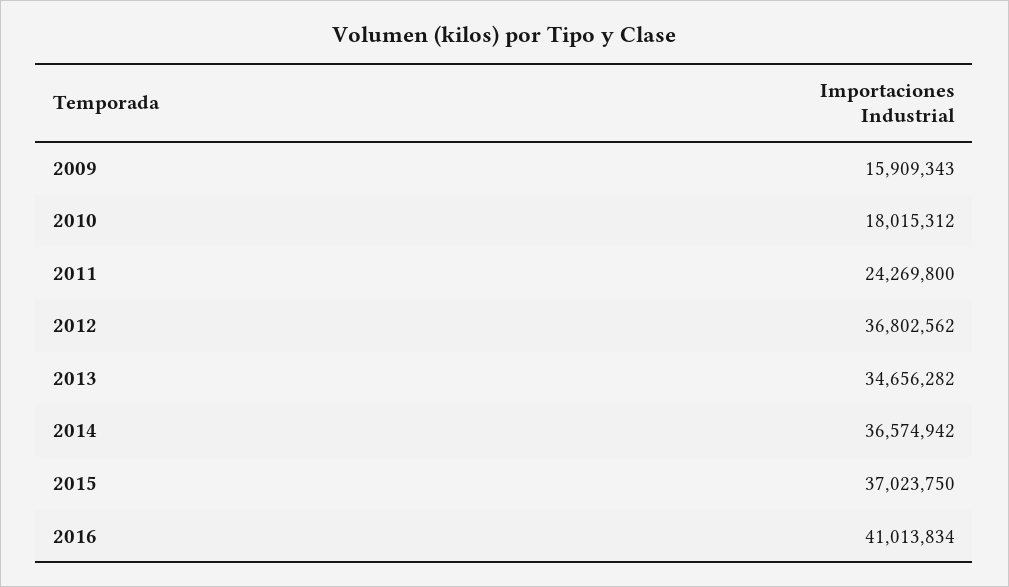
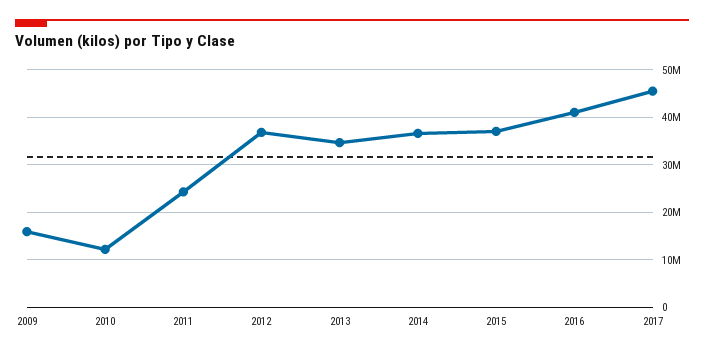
2010: 18015312 -> 12000000
2017: none -> 46000000

